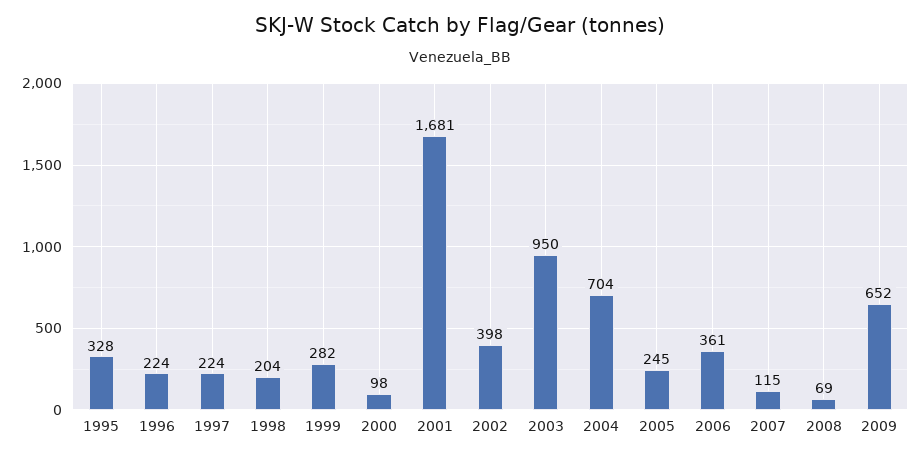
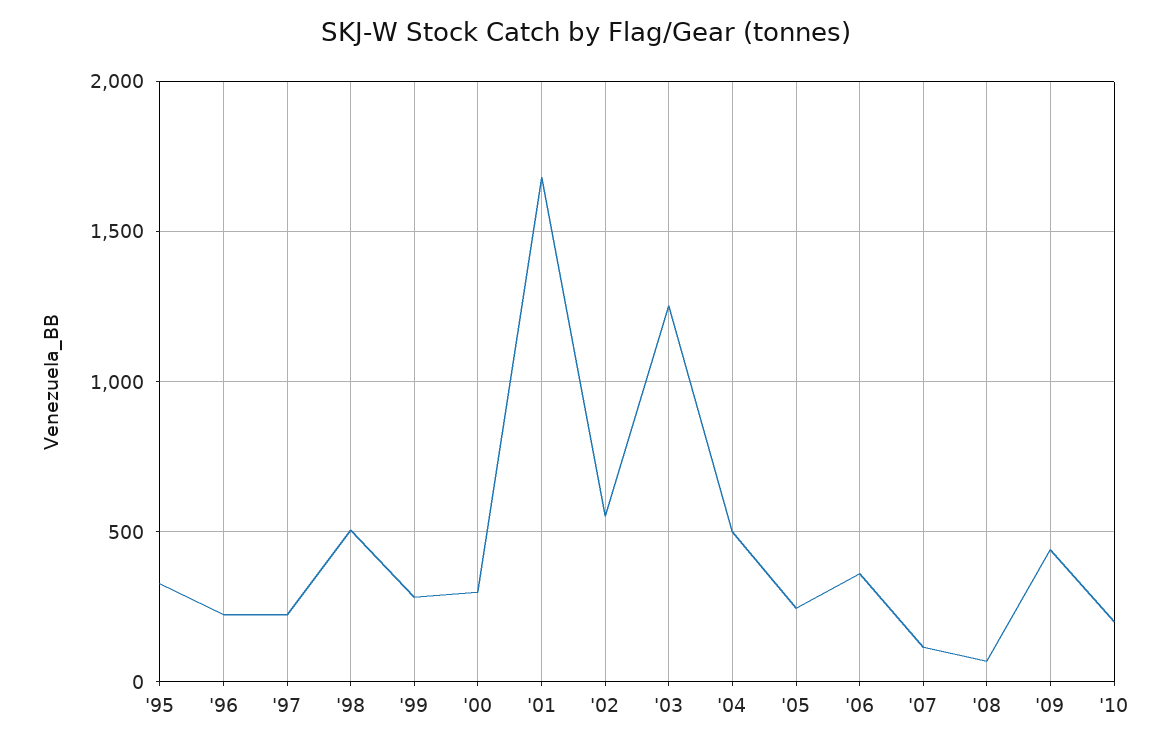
1998: 204 -> 500
2000: 98 -> 300
2002: 398 -> 550
2003: 950 -> 1250
2004: 704 -> 500
2009: 652 -> 450
'10: none -> 200

